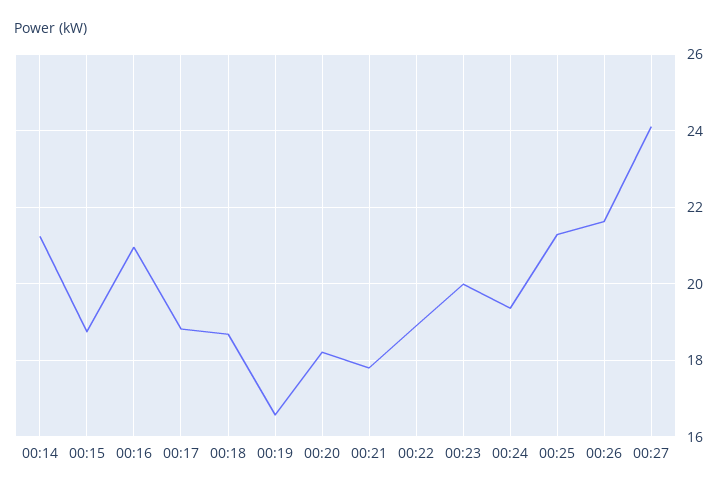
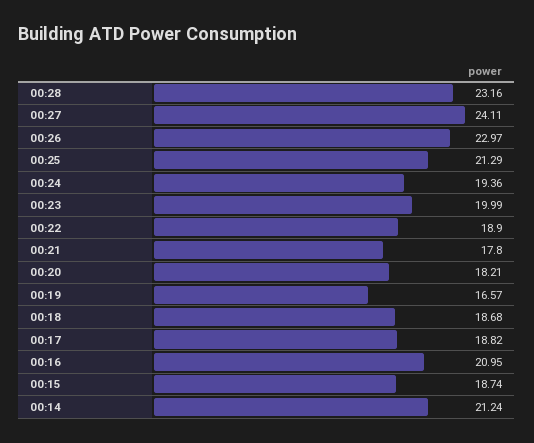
00:26: 21.6 -> 22.97
00:28: none -> 23.16

